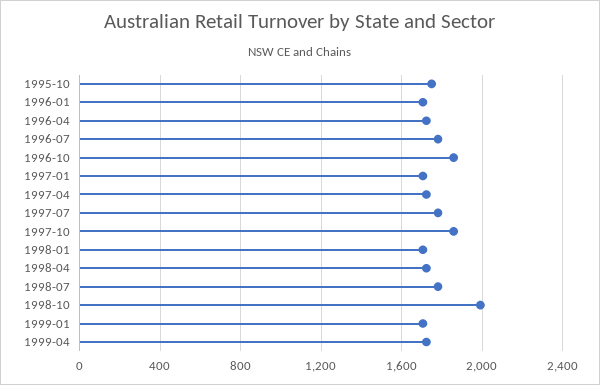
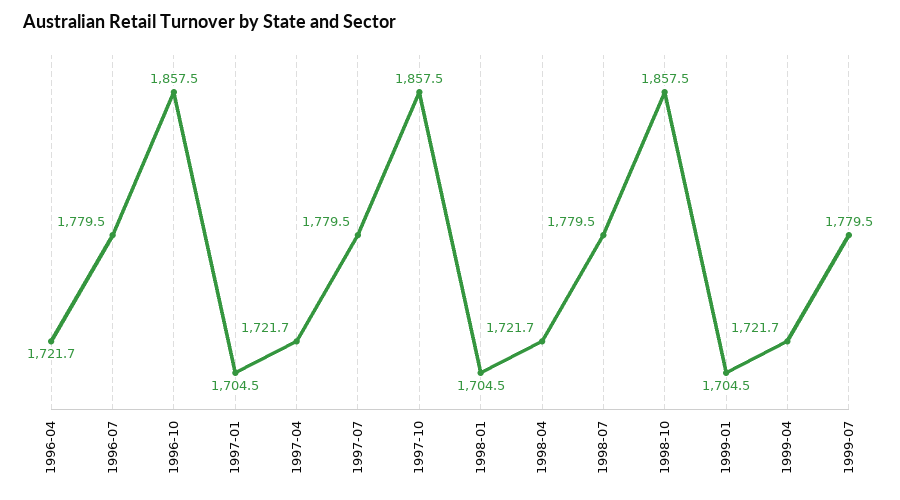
1995-10: 1750 -> none
1996-01: 1700 -> none
1998-10: 2000 -> 1857.5
1999-07: none -> 1779.5

